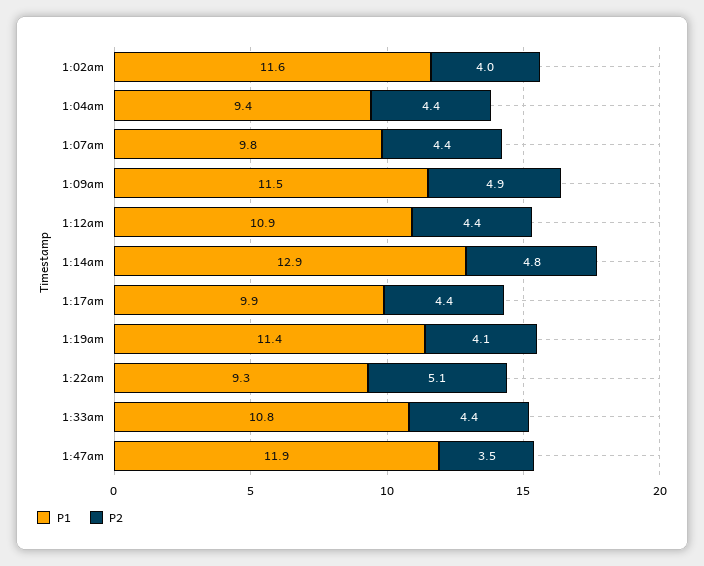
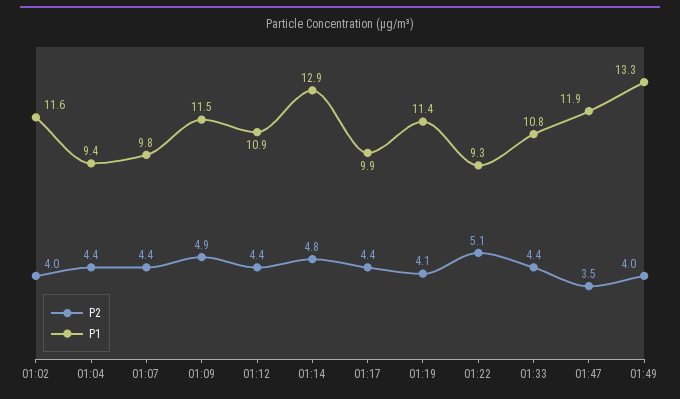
P2, 01:49: none -> 4
P1, 01:49: none -> 13.3

